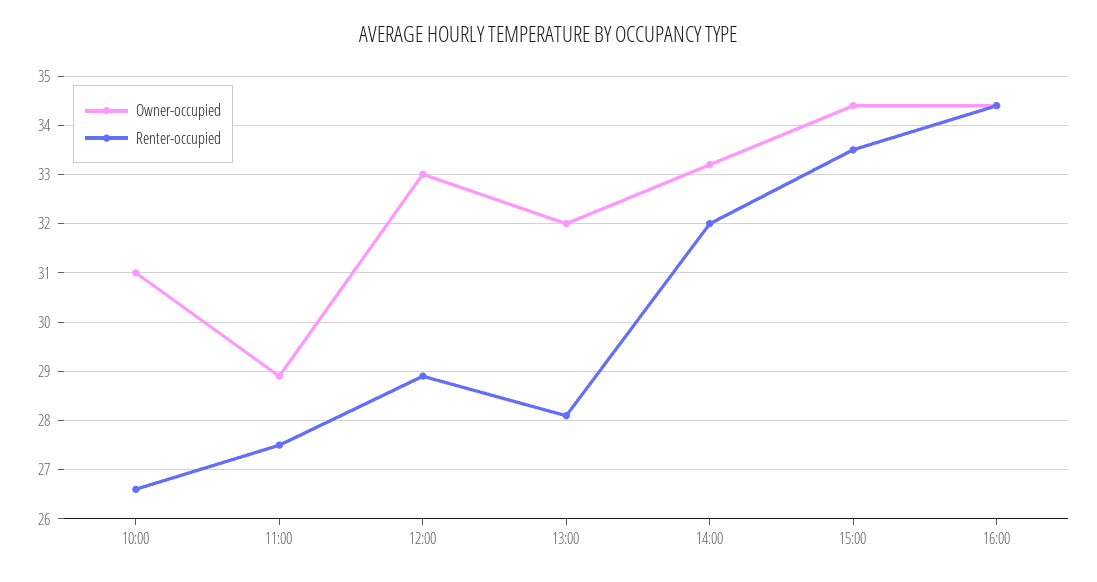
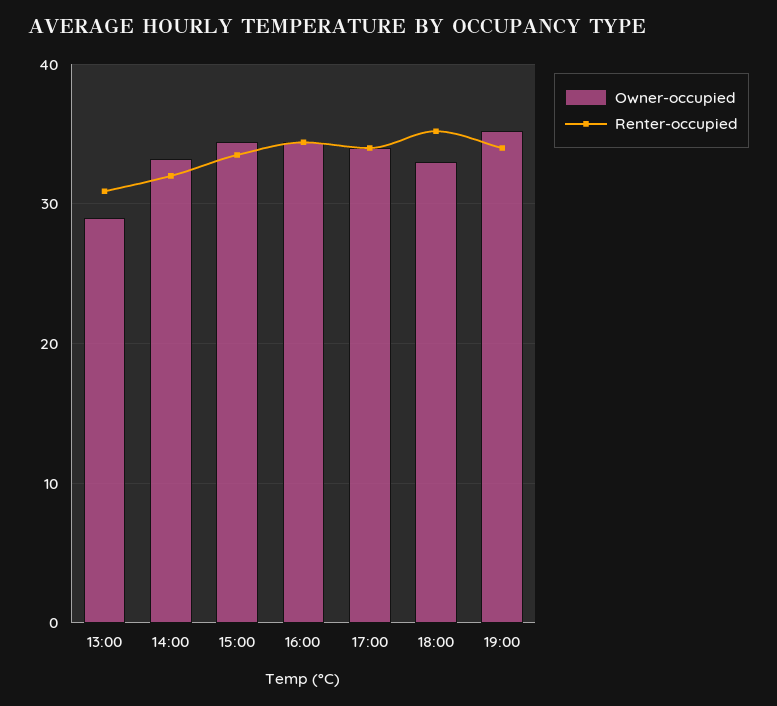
Owner-occupied, 10:00: 31 -> none
Renter-occupied, 10:00: 26.5 -> none
Owner-occupied, 11:00: 29 -> none
Renter-occupied, 11:00: 27.5 -> none
Owner-occupied, 12:00: 33 -> none
Renter-occupied, 12:00: 29 -> none
Owner-occupied, 13:00: 32 -> 29
Renter-occupied, 13:00: 28 -> 31
Owner-occupied, 17:00: none -> 34
Renter-occupied, 17:00: none -> 34
Owner-occupied, 18:00: none -> 33
Renter-occupied, 18:00: none -> 35
Owner-occupied, 19:00: none -> 35
Renter-occupied, 19:00: none -> 34

